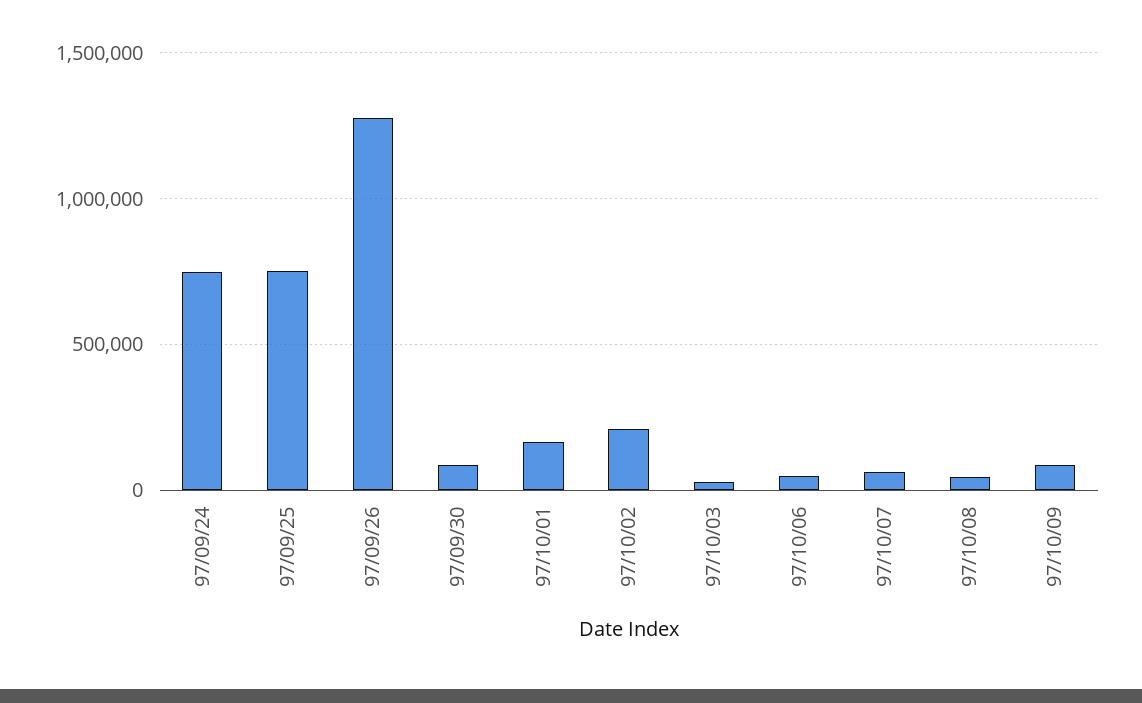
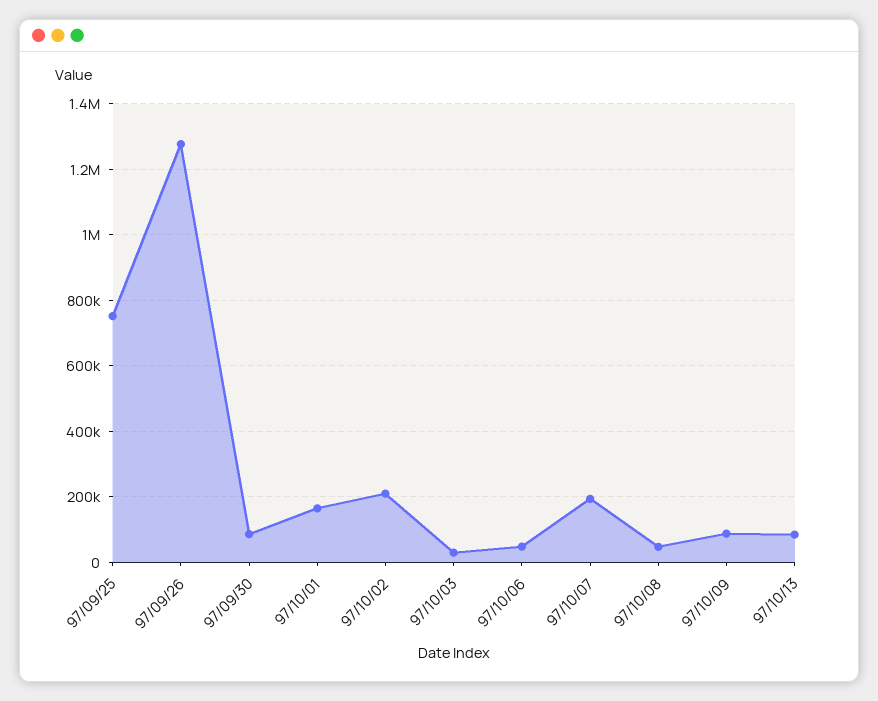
97/09/24: 750000 -> none
97/10/07: 50000 -> 200000
97/10/13: none -> 80000

